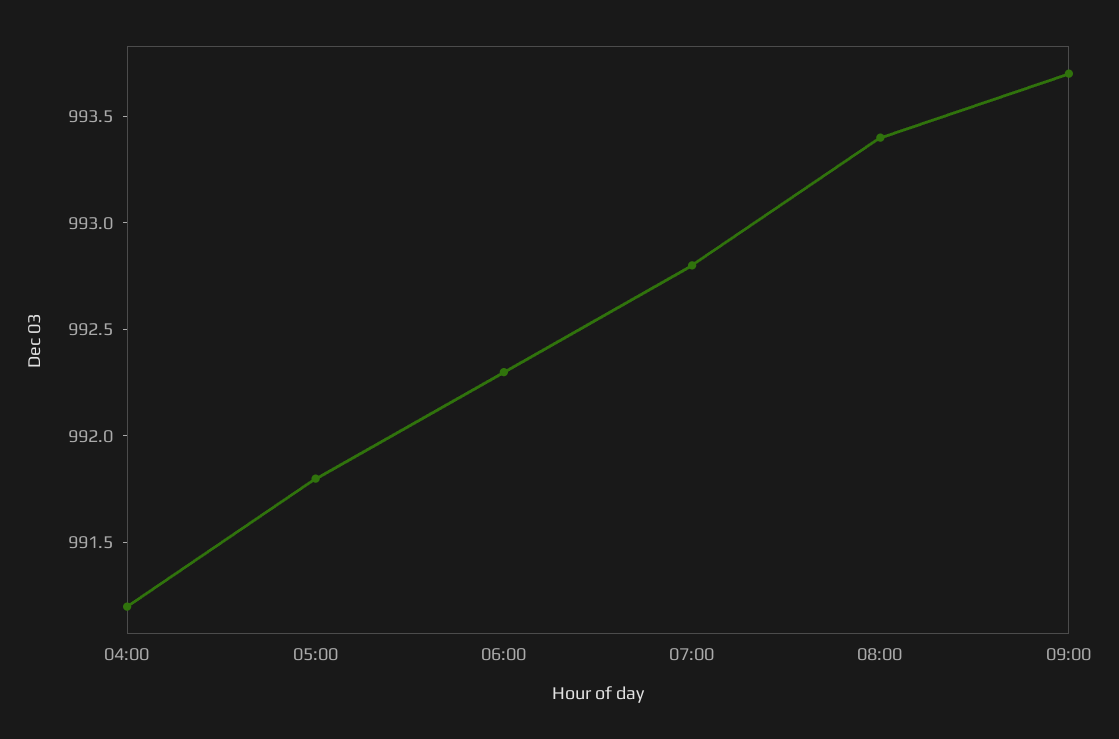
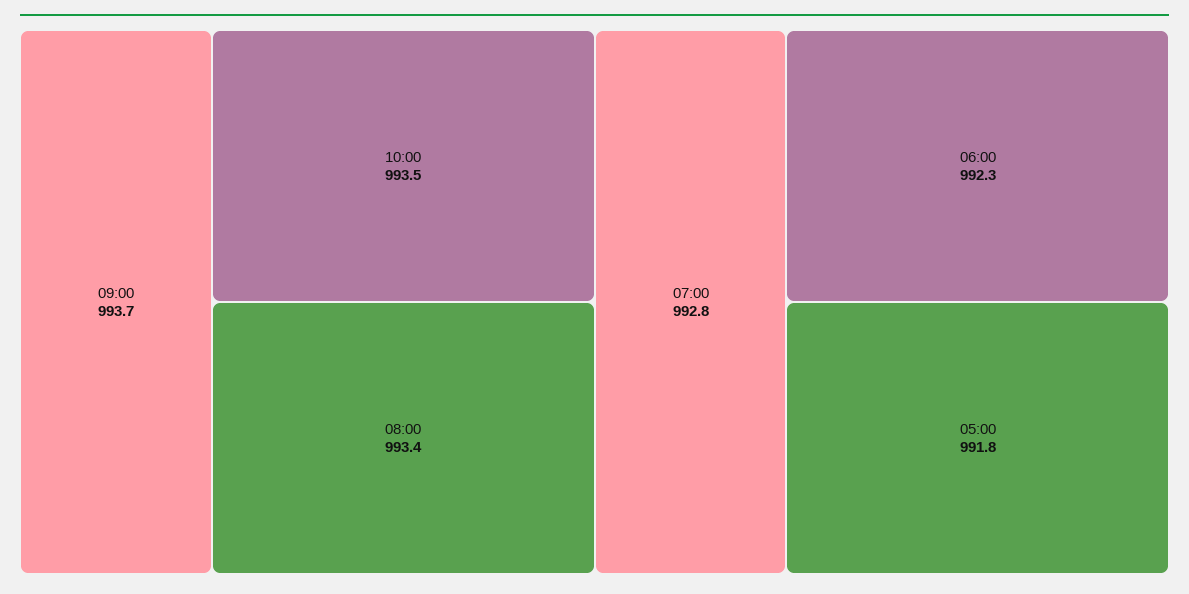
04:00: 991.2 -> none
10:00: none -> 993.5

